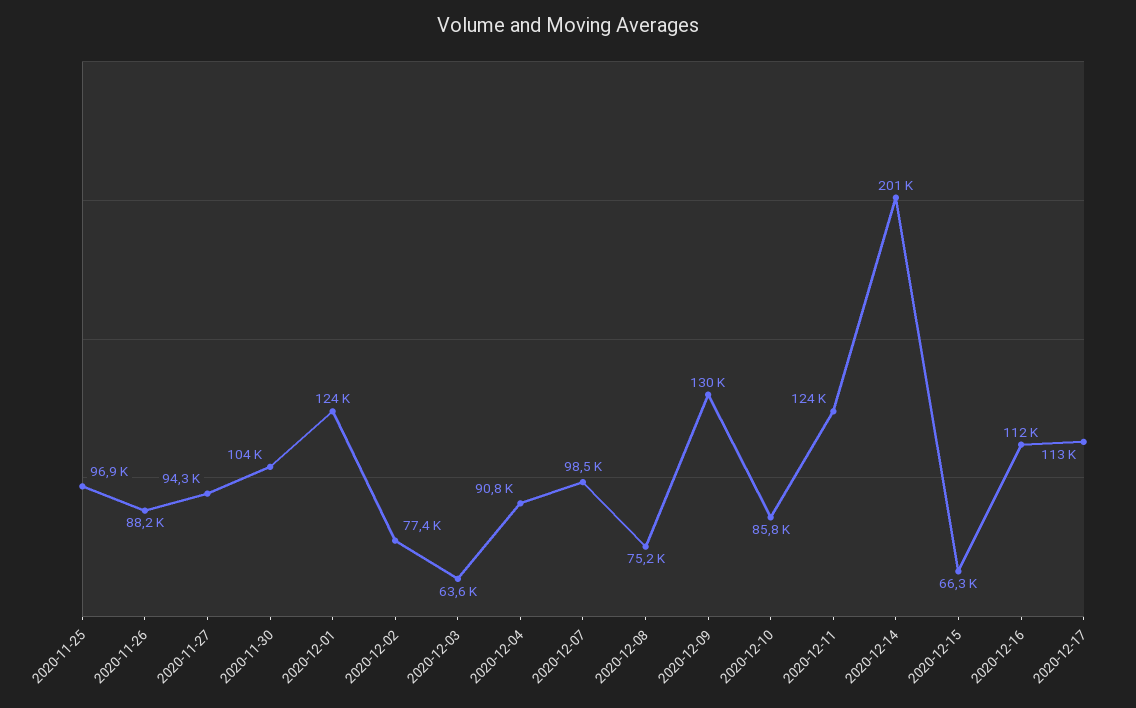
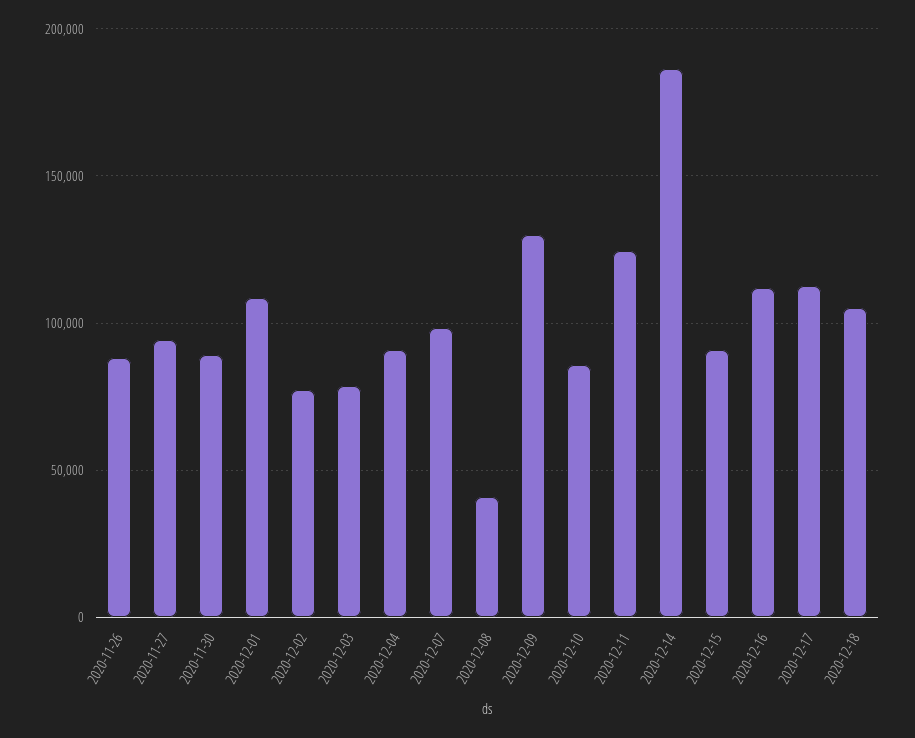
2020-11-25: 96900 -> none
2020-11-30: 104000 -> 90000
2020-12-01: 124000 -> 110000
2020-12-03: 63600 -> 80000
2020-12-08: 75200 -> 40000
2020-12-14: 201000 -> 185000
2020-12-15: 66300 -> 90000
2020-12-18: none -> 105000

